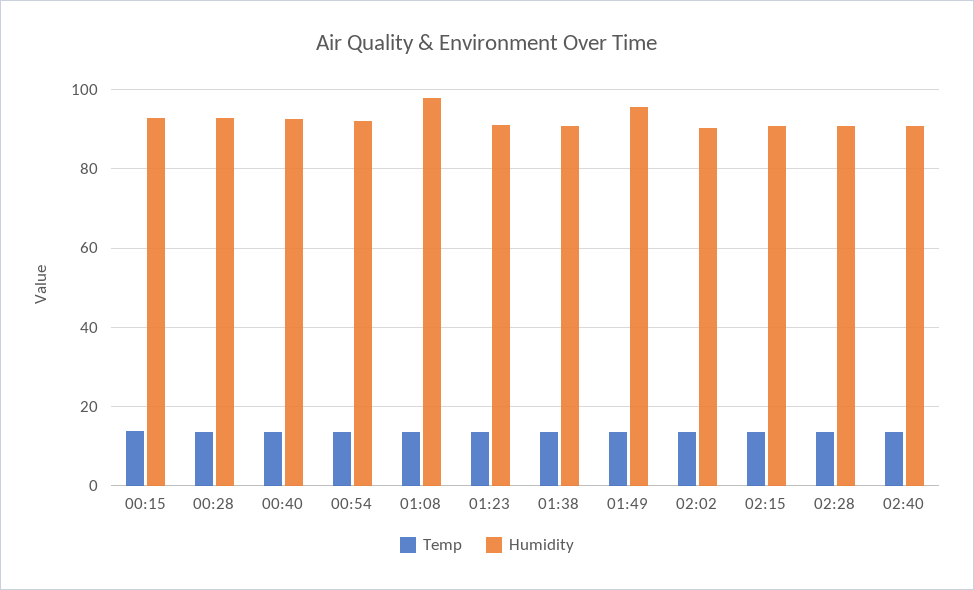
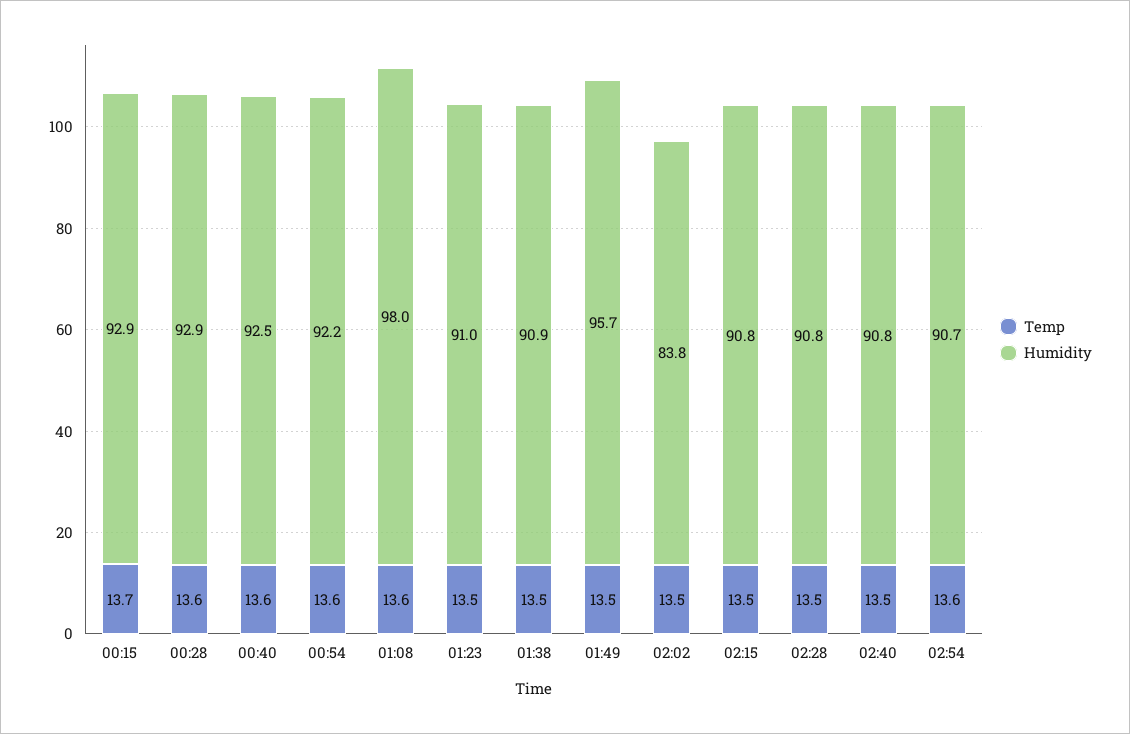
Humidity, 02:02: 90 -> 83.8
Temp, 02:54: none -> 13.6
Humidity, 02:54: none -> 90.7

